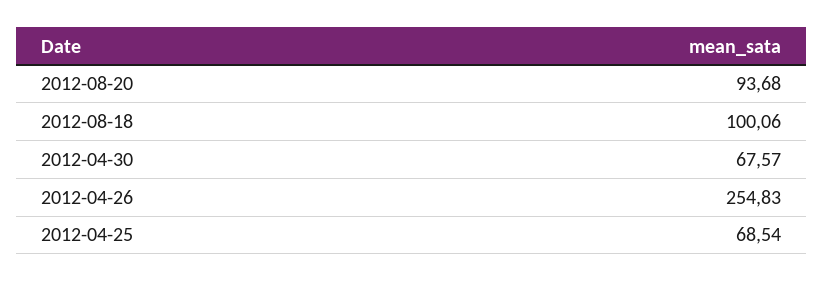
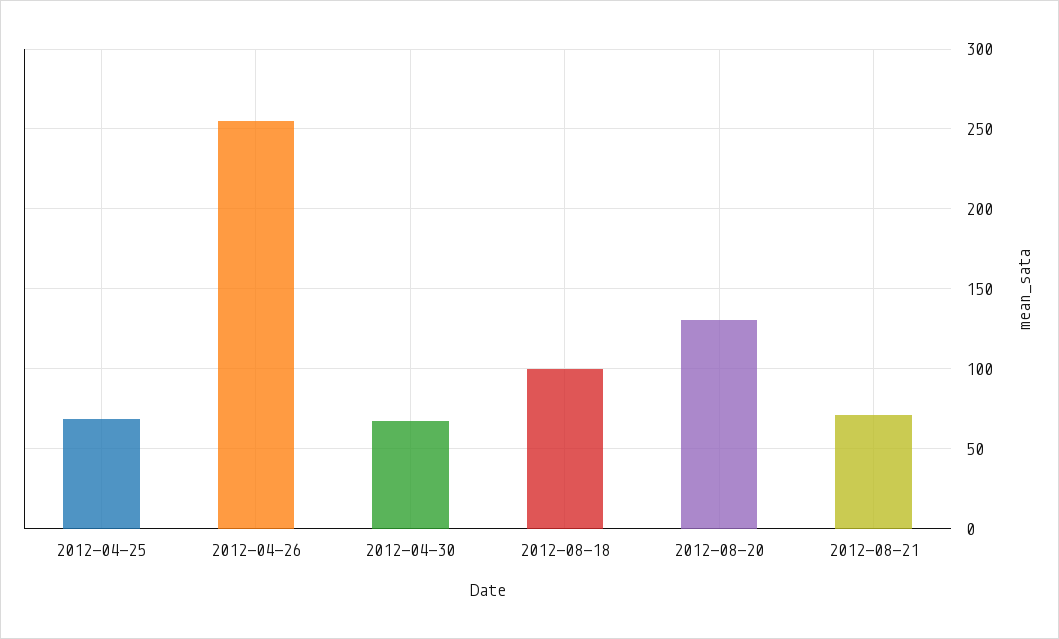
2012-08-20: 93.68 -> 130
2012-08-21: none -> 70

